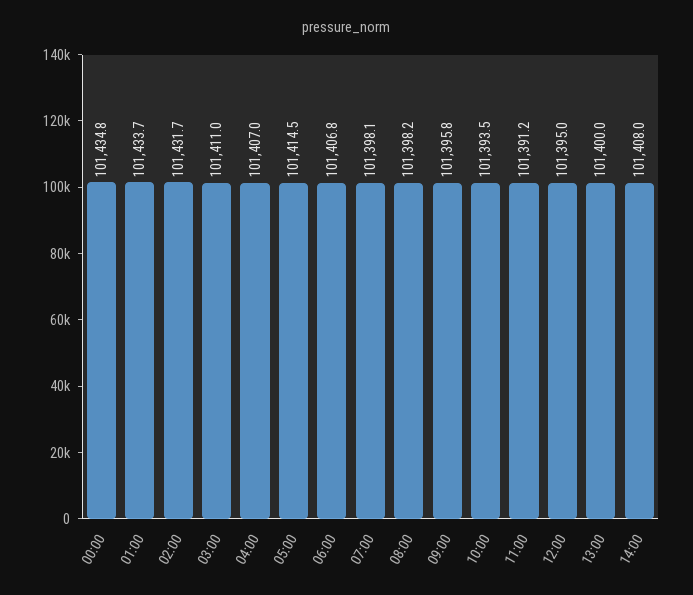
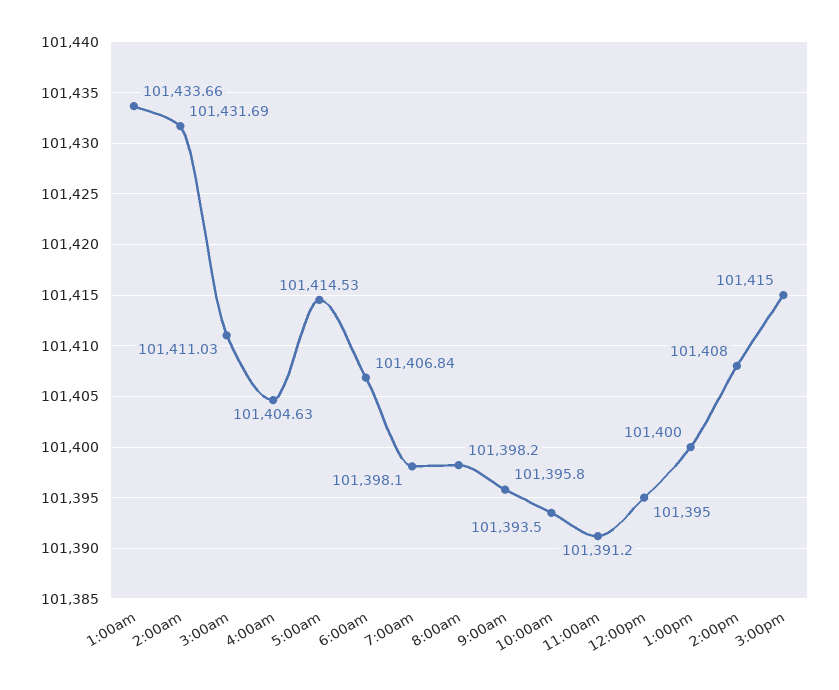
00:00: 101434.8 -> none
04:00: 101407 -> 101404.63
3:00pm: none -> 101415

